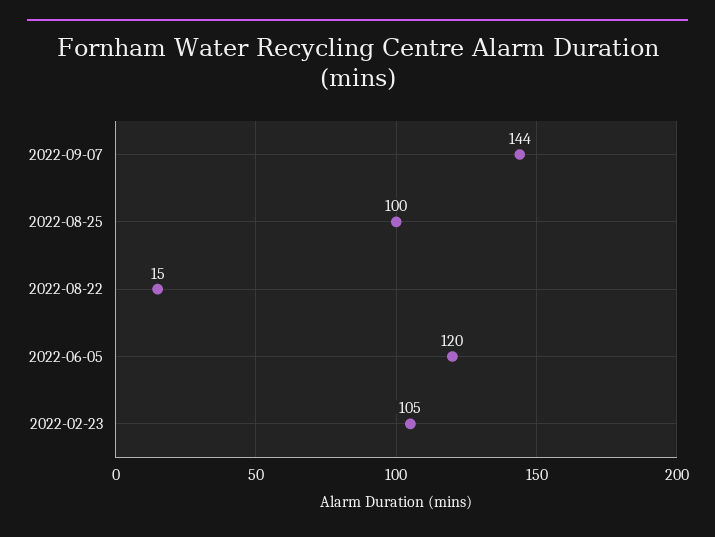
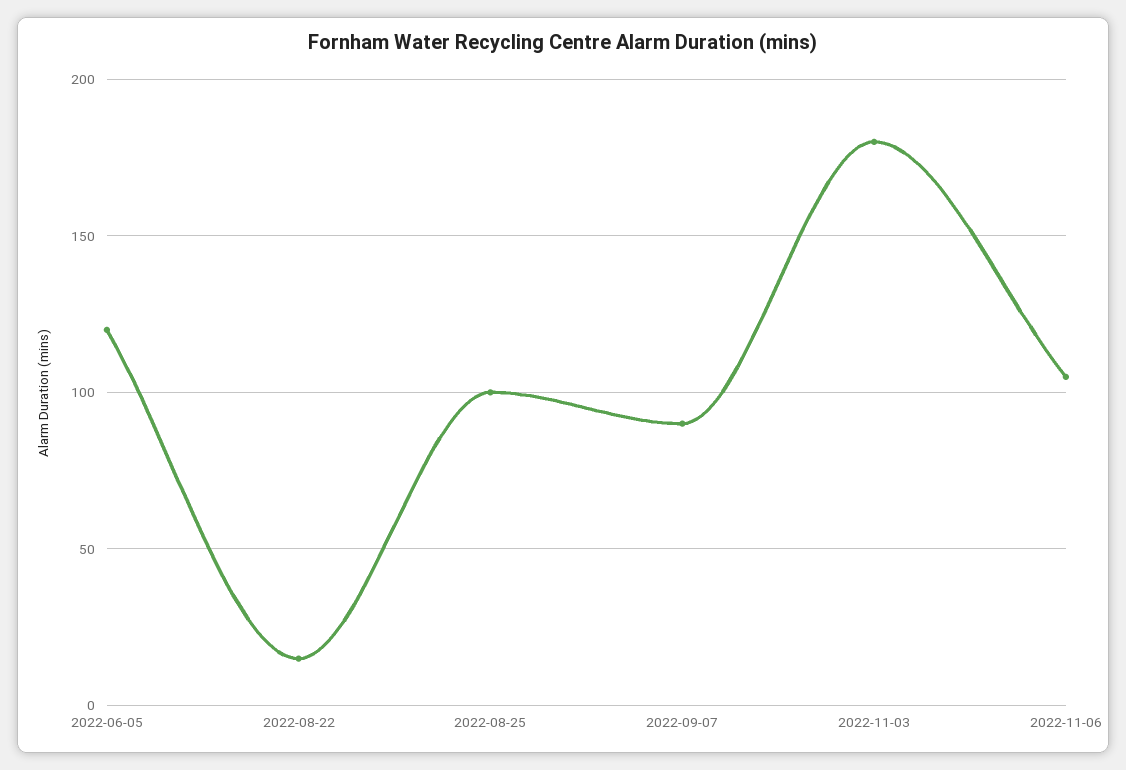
2022-09-07: 144 -> 90
2022-02-23: 105 -> none
2022-11-03: none -> 180
2022-11-06: none -> 105

